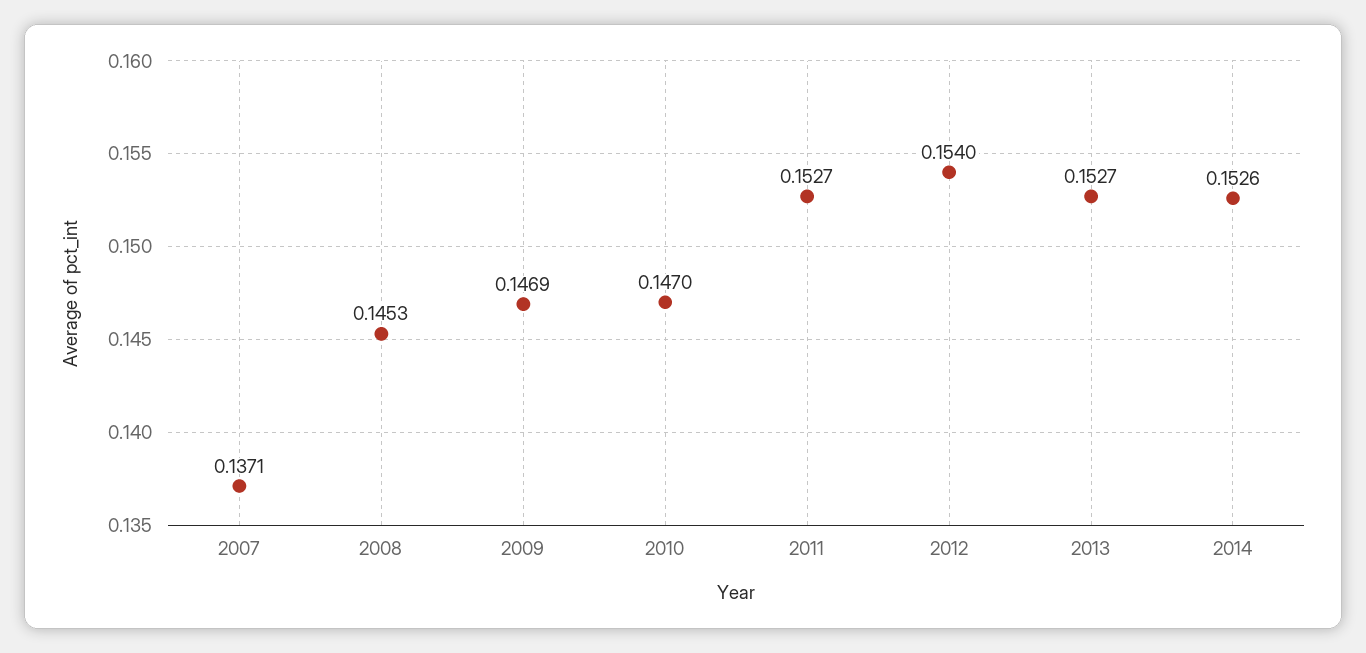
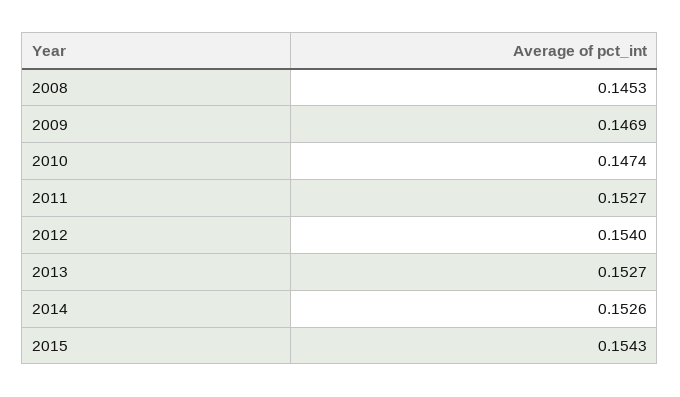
2007: 0.1371 -> none
2010: 0.147 -> 0.1474
2015: none -> 0.1543

